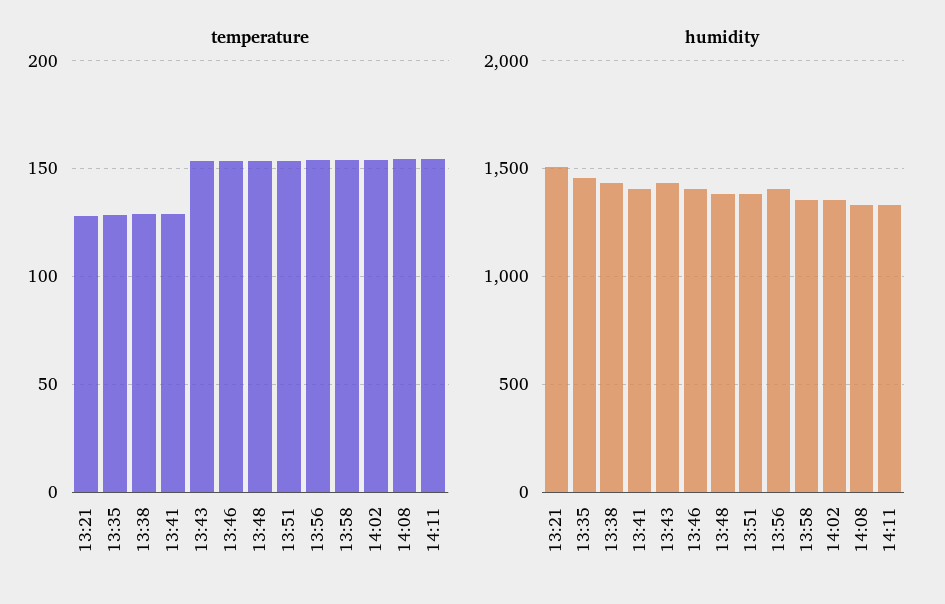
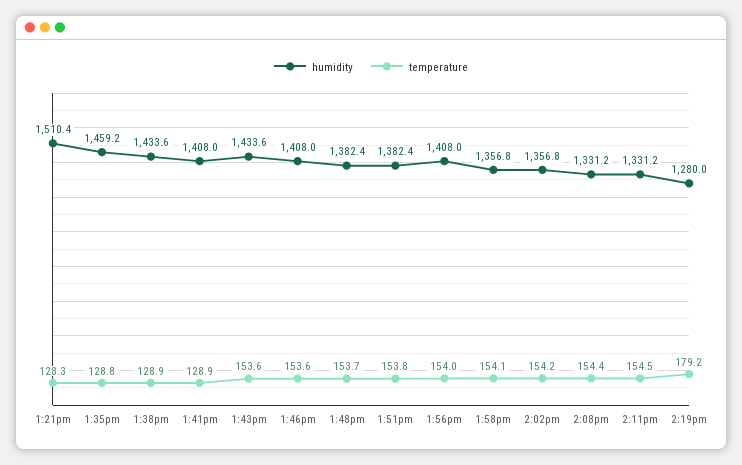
humidity, 2:19pm: none -> 1280
temperature, 2:19pm: none -> 179.2

